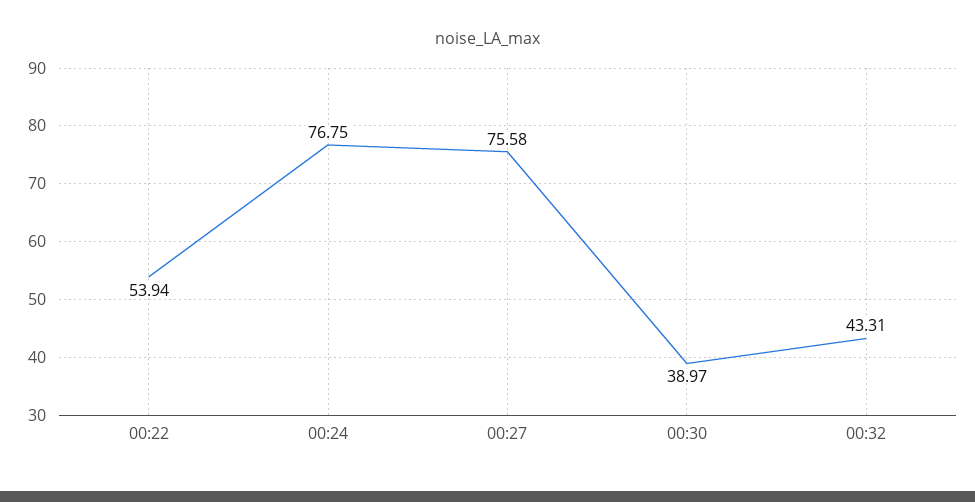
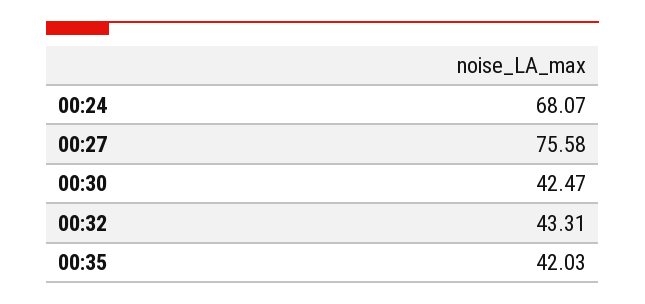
00:22: 53.94 -> none
00:24: 76.75 -> 68.07
00:30: 38.97 -> 42.47
00:35: none -> 42.03

